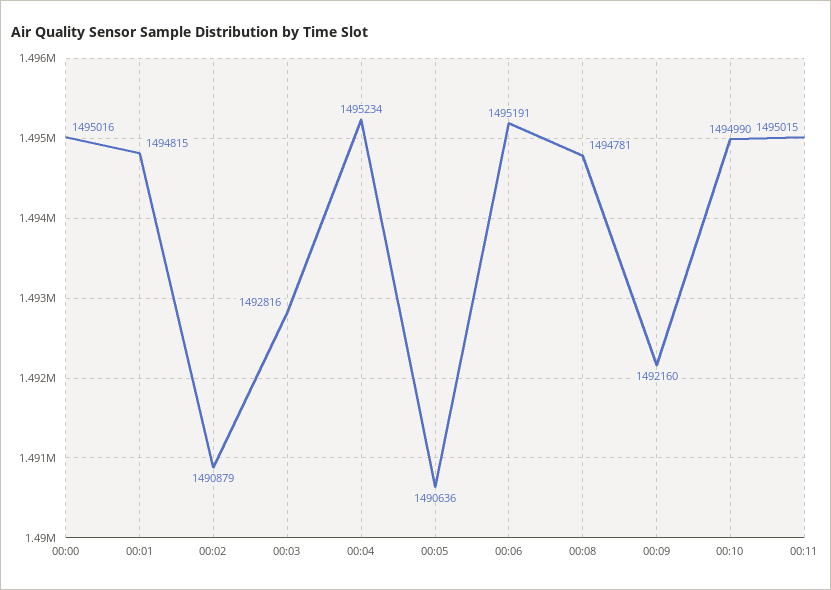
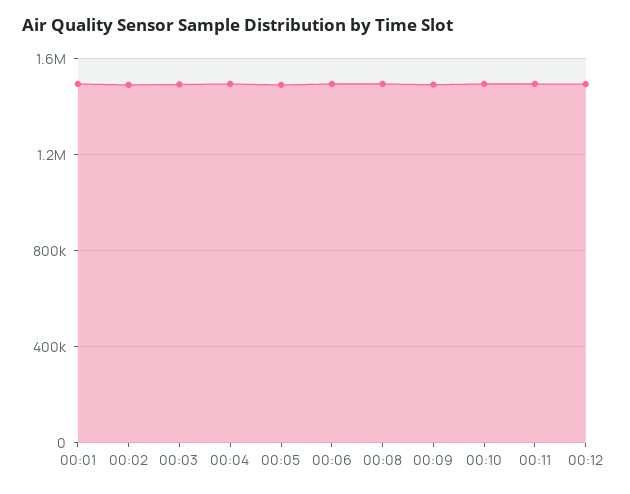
00:00: 1495016 -> none
00:12: none -> 1500000

